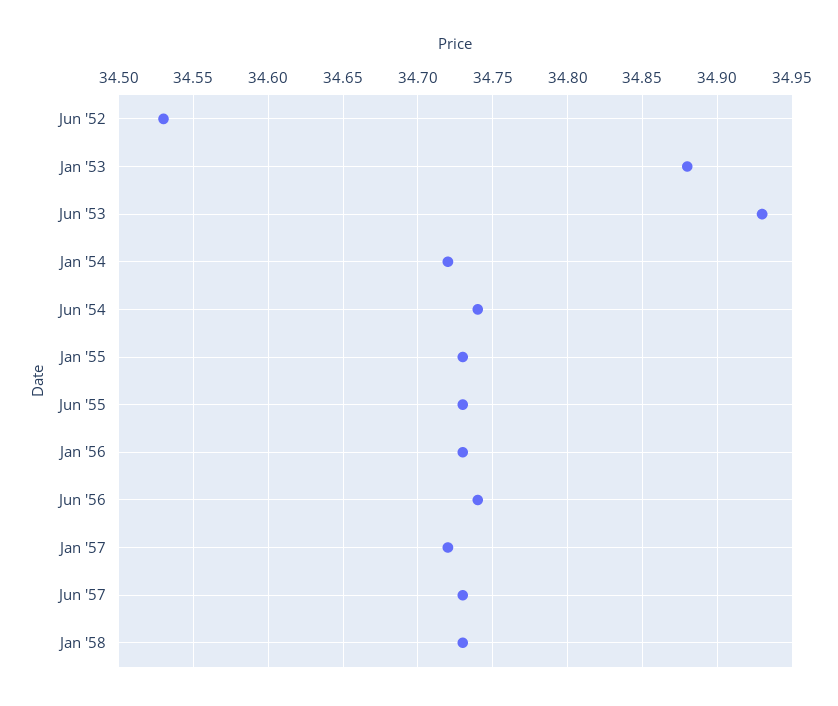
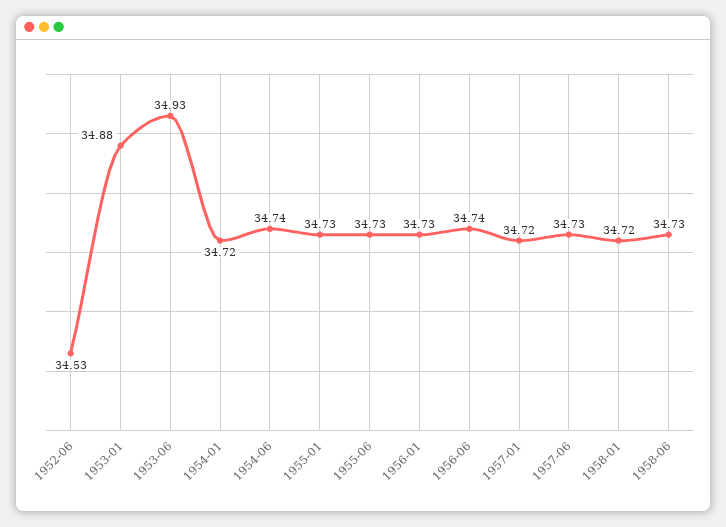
Jan '58: 34.73 -> 34.72
1958-06: none -> 34.73

